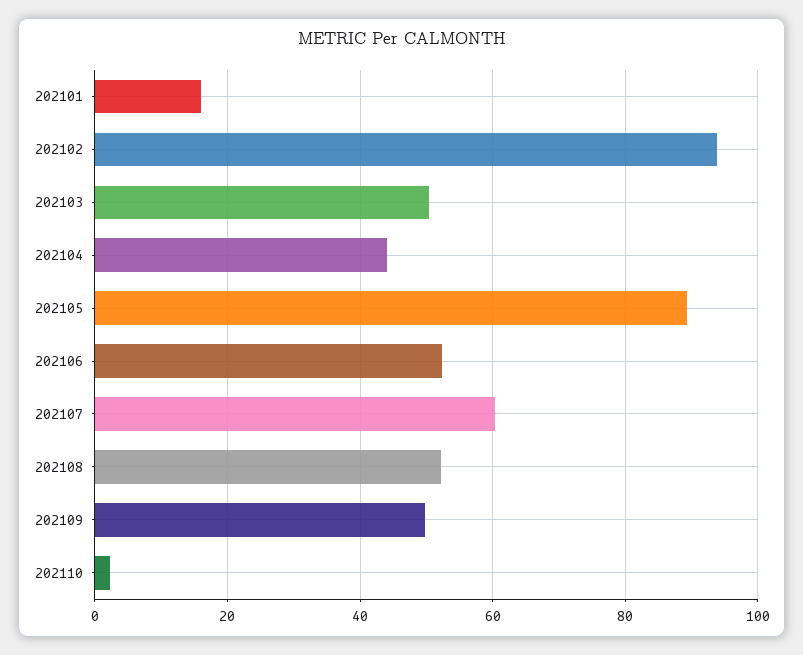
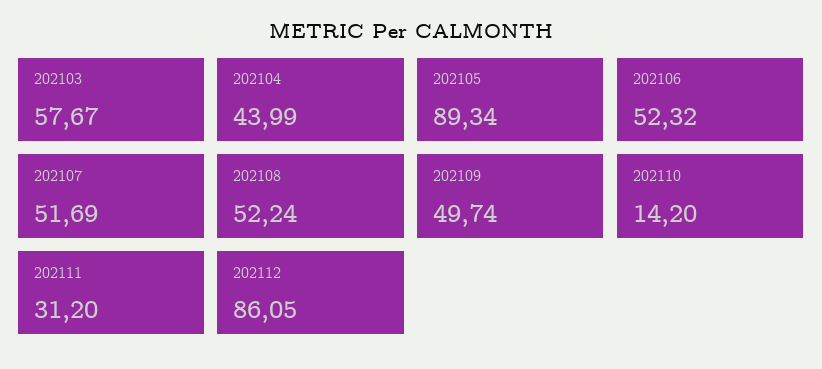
202101: 16 -> none
202102: 94 -> none
202103: 50 -> 57.67
202107: 60 -> 51.69
202110: 2 -> 14.2
202111: none -> 31.2
202112: none -> 86.05

